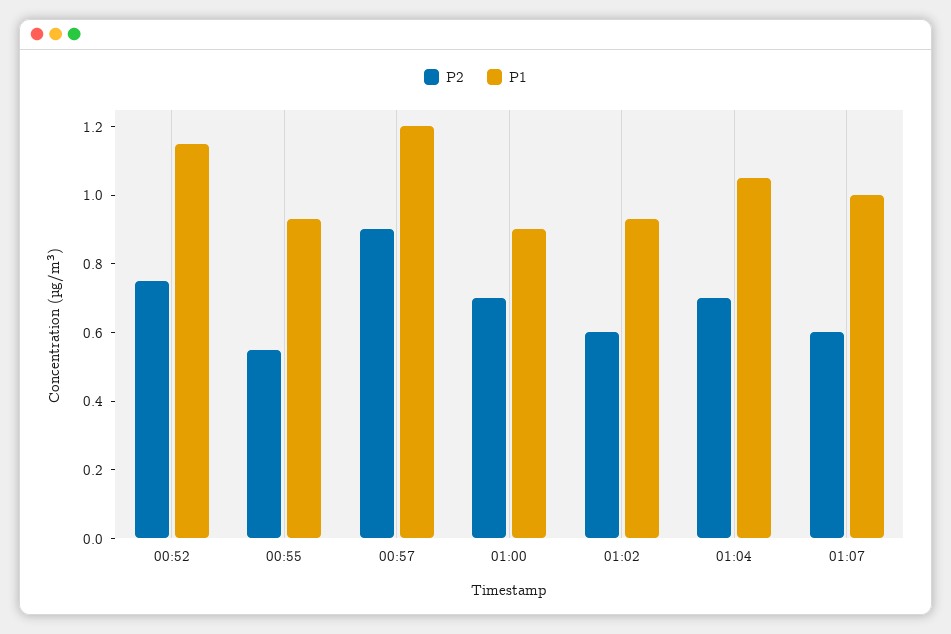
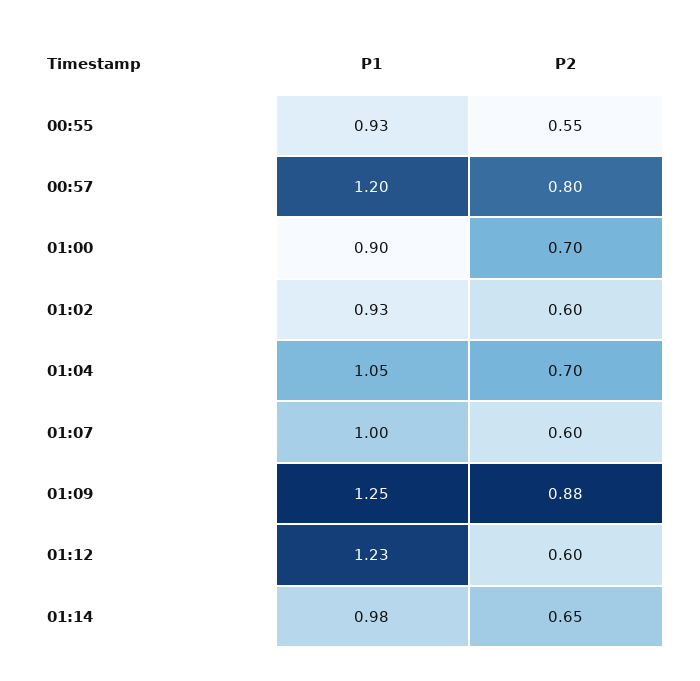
P2, 00:52: 0.75 -> none
P1, 00:52: 1.15 -> none
P2, 00:57: 0.9 -> 0.8
P1, 01:09: none -> 1.25
P2, 01:09: none -> 0.88
P1, 01:12: none -> 1.23
P2, 01:12: none -> 0.6
P1, 01:14: none -> 0.98
P2, 01:14: none -> 0.65

